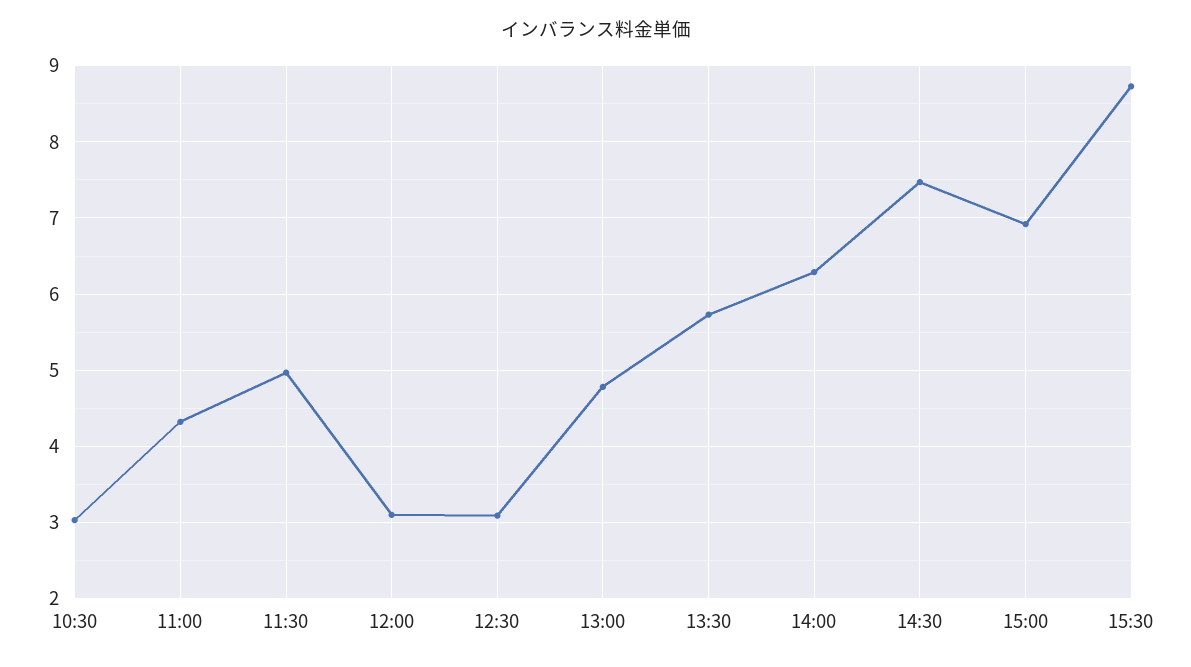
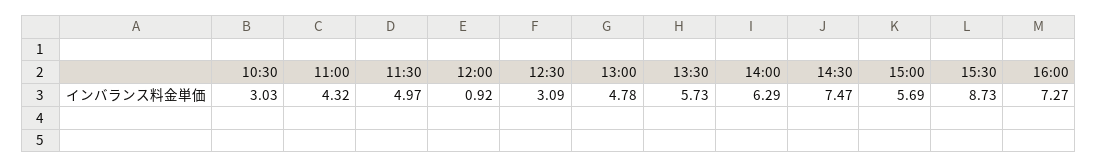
12:00: 3.1 -> 0.92
15:00: 6.9 -> 5.69
16:00: none -> 7.27

